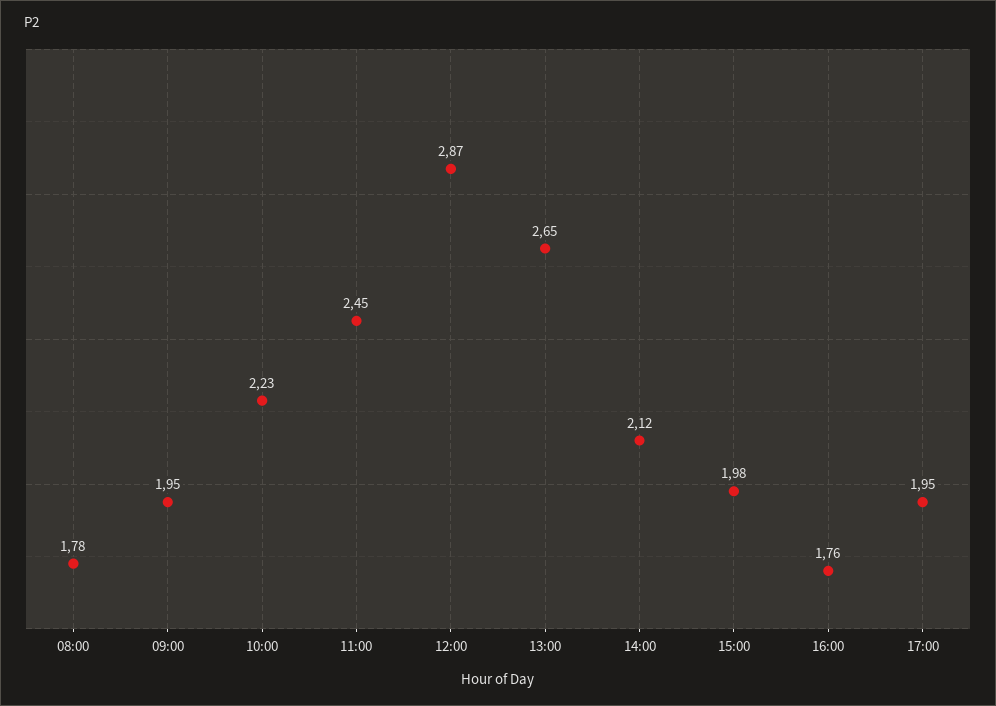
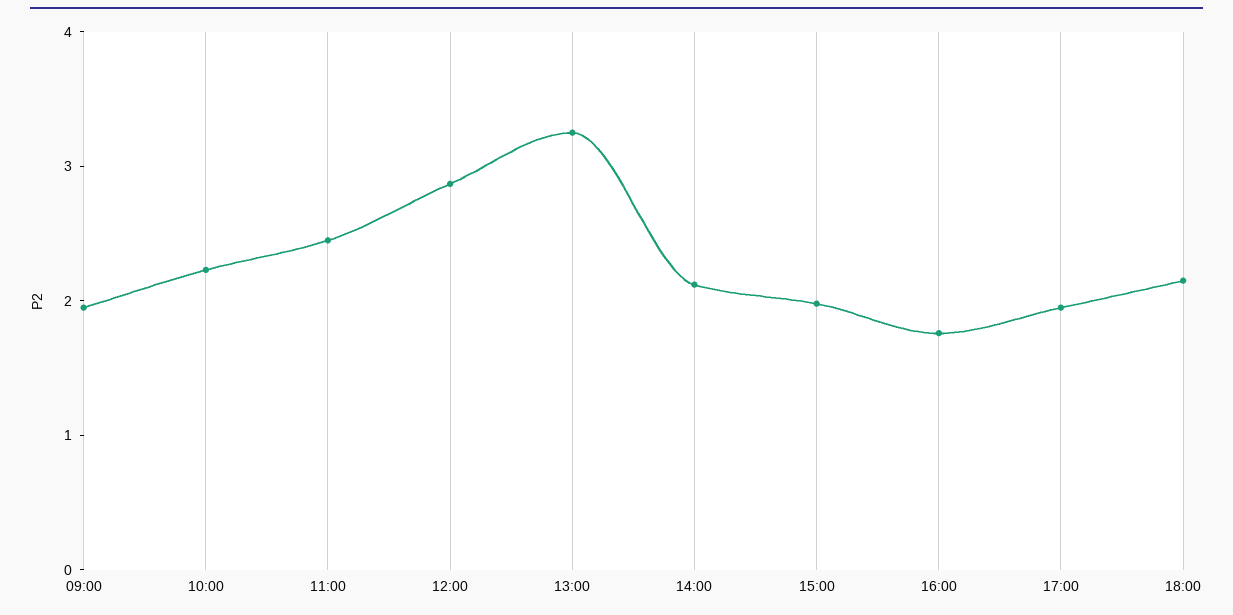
08:00: 1.78 -> none
13:00: 2.65 -> 3.2
18:00: none -> 2.2

